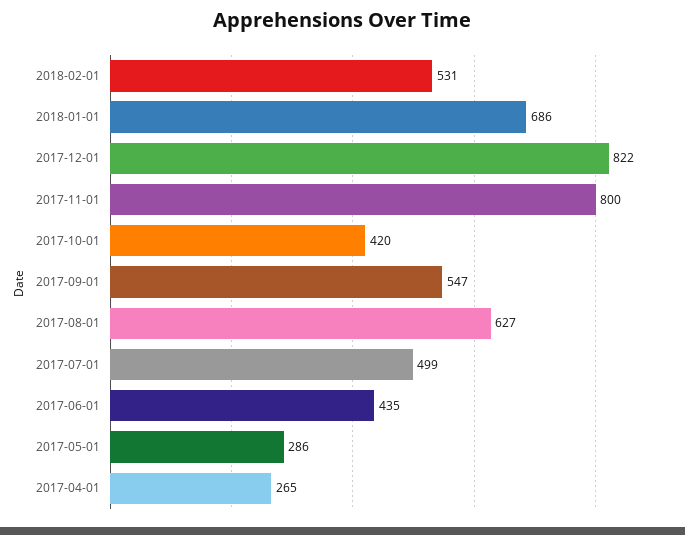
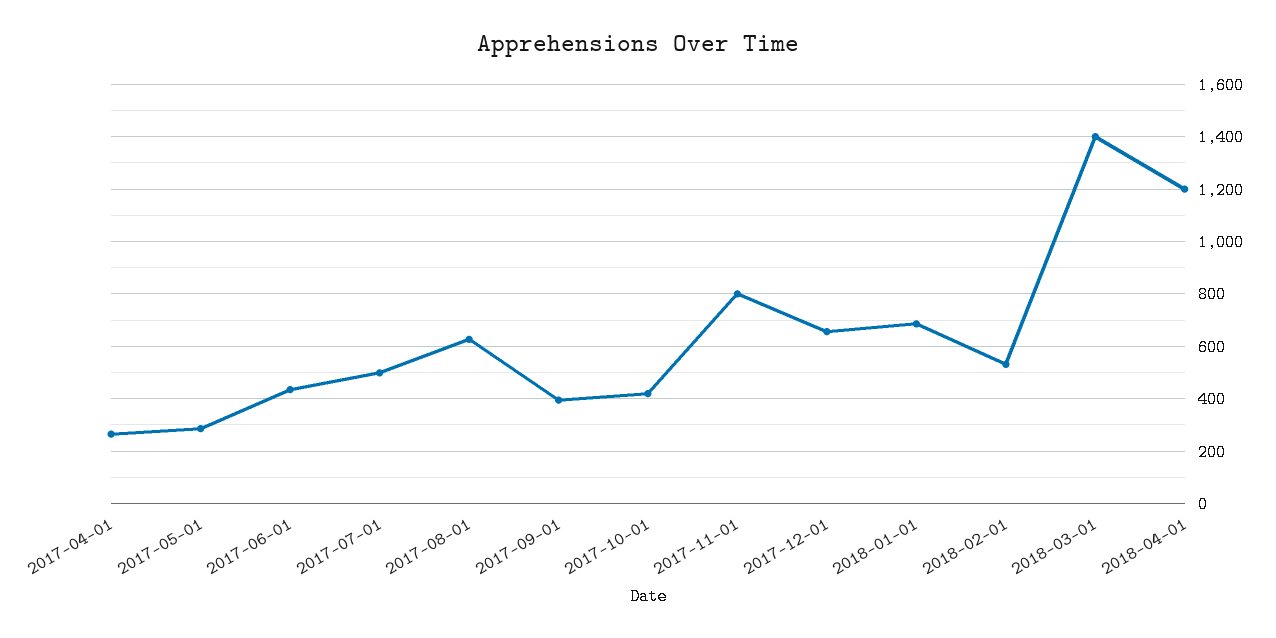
2017-12-01: 822 -> 650
2017-09-01: 547 -> 400
2018-03-01: none -> 1400
2018-04-01: none -> 1200

